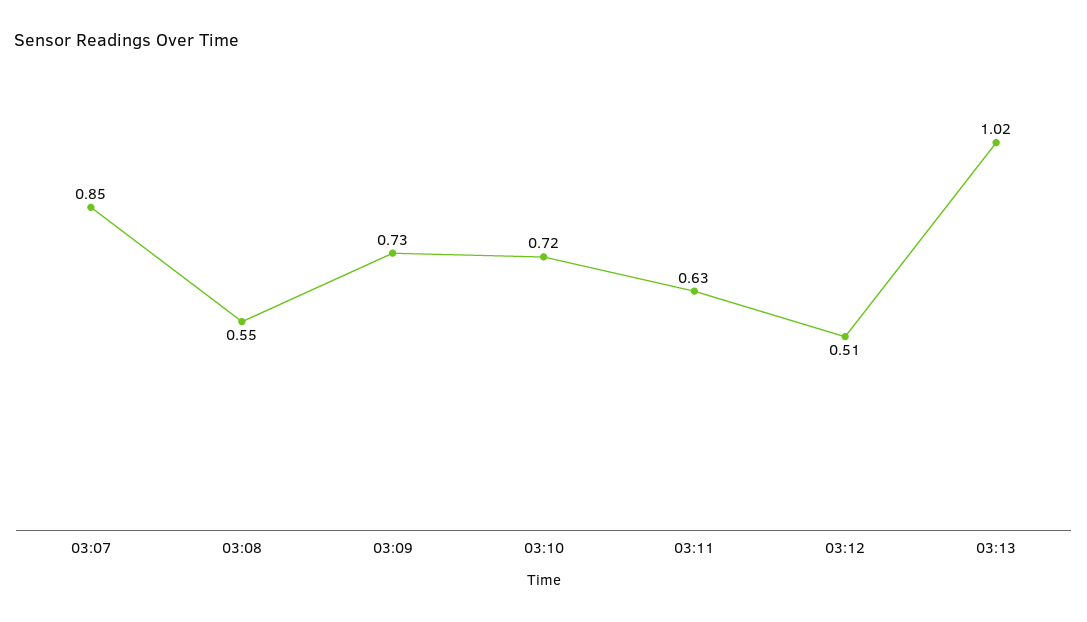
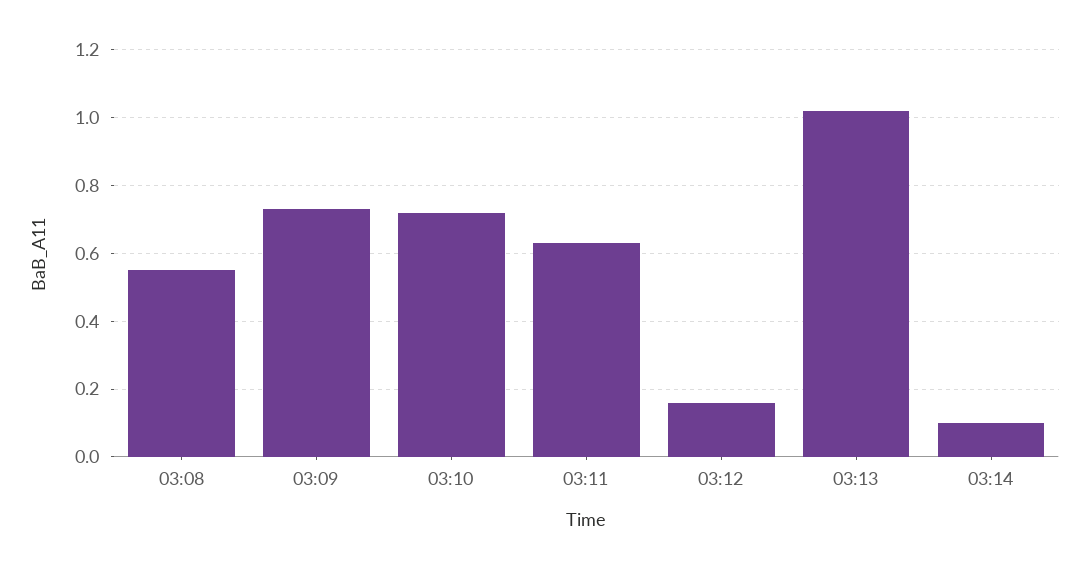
03:07: 0.85 -> none
03:12: 0.51 -> 0.15
03:14: none -> 0.1

